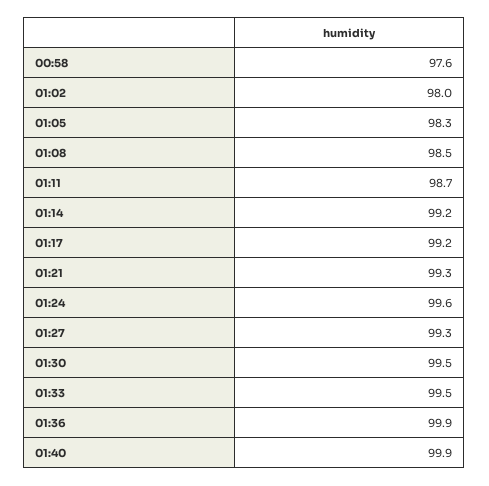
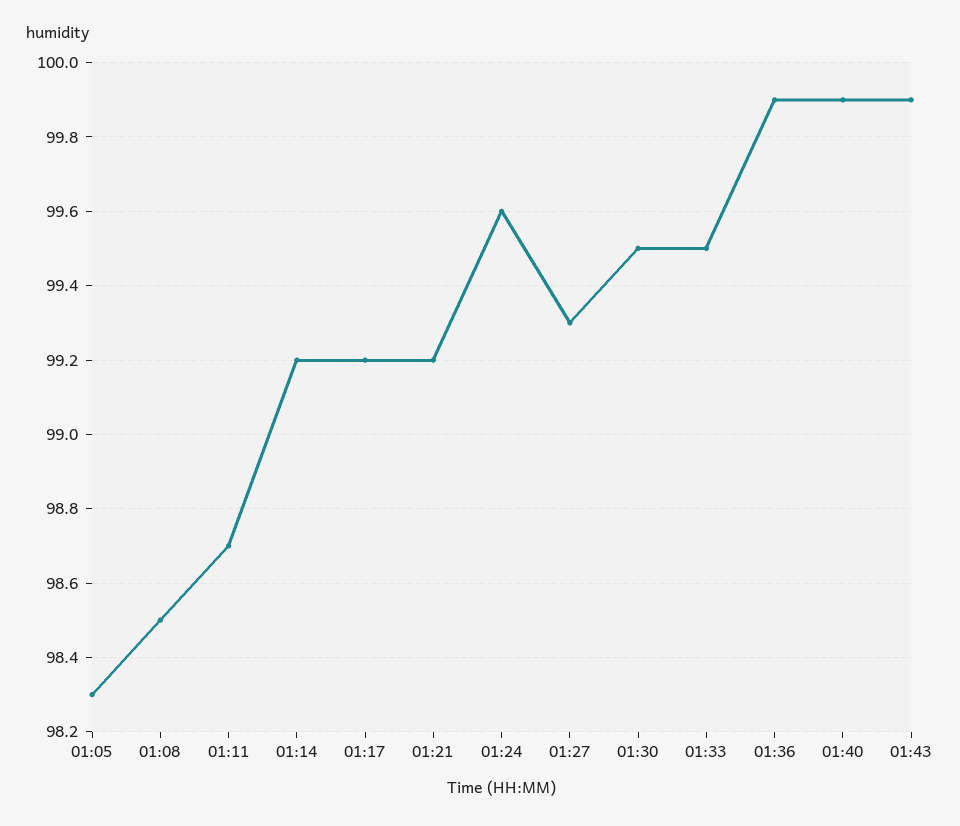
00:58: 97.6 -> none
01:02: 98 -> none
01:21: 99.3 -> 99.2
01:43: none -> 99.9

